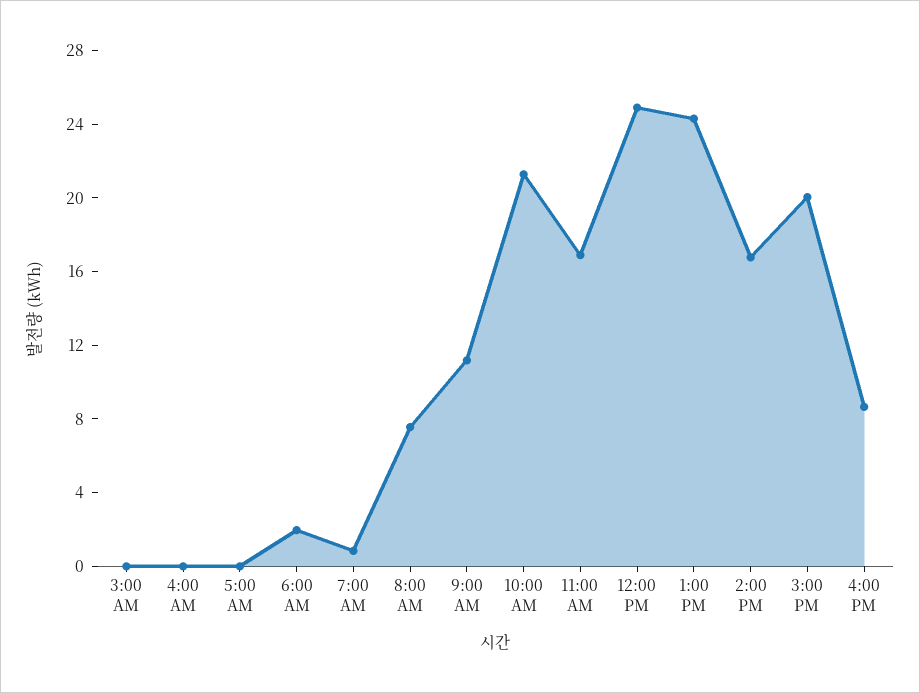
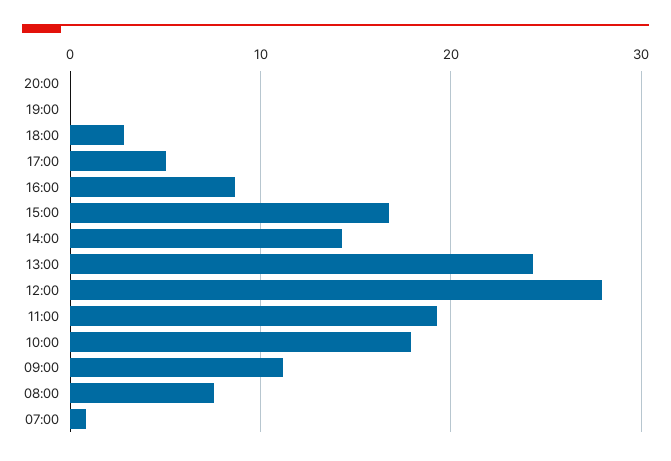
3:00 AM: 0 -> none
4:00 AM: 0 -> none
5:00 AM: 0 -> none
6:00 AM: 2 -> none
10:00 AM: 21 -> 18
11:00 AM: 17 -> 19
12:00 PM: 25 -> 28
2:00 PM: 17 -> 14
3:00 PM: 20 -> 17
20:00: none -> 0
19:00: none -> 0
18:00: none -> 3
17:00: none -> 5

